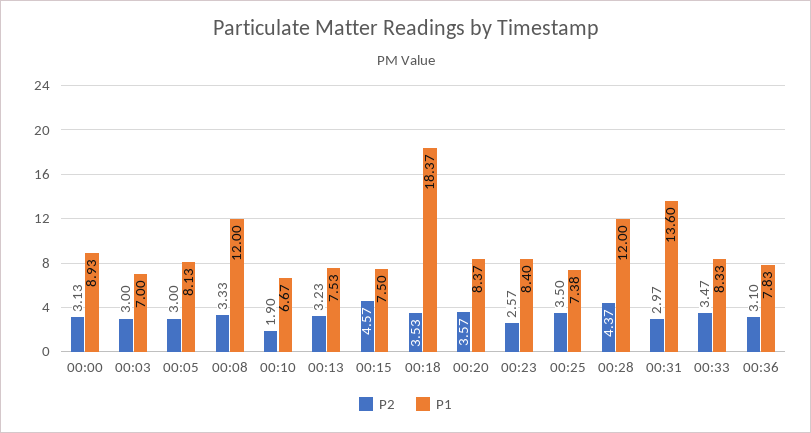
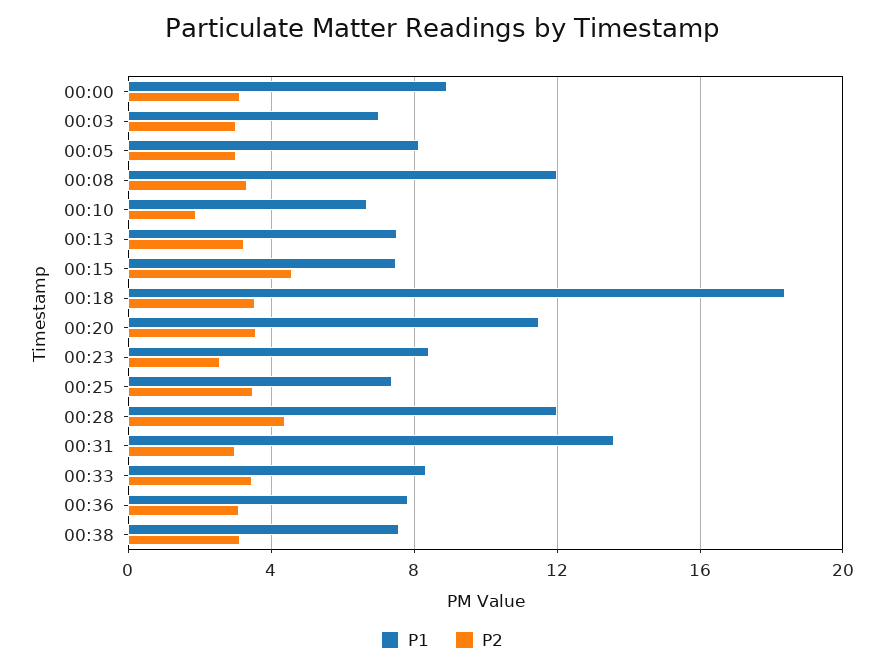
P1, 00:20: 8.37 -> 11.5
P1, 00:38: none -> 7.5
P2, 00:38: none -> 3

